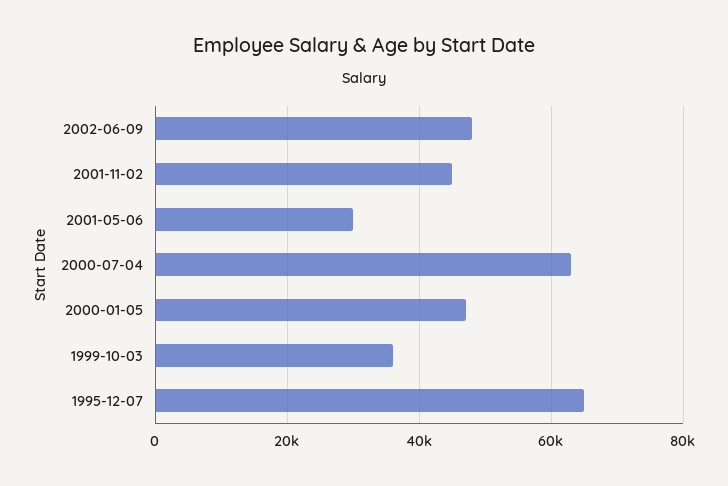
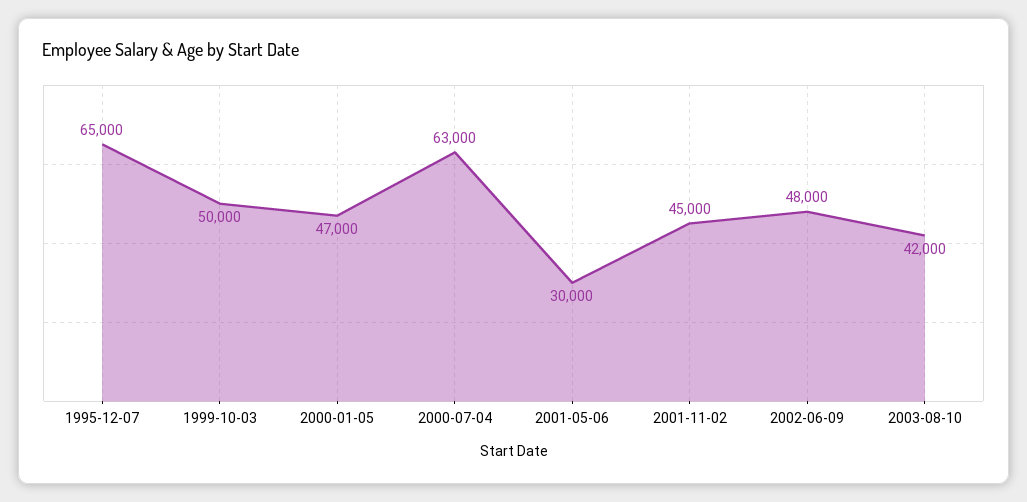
1999-10-03: 36000 -> 50000
2003-08-10: none -> 42000

